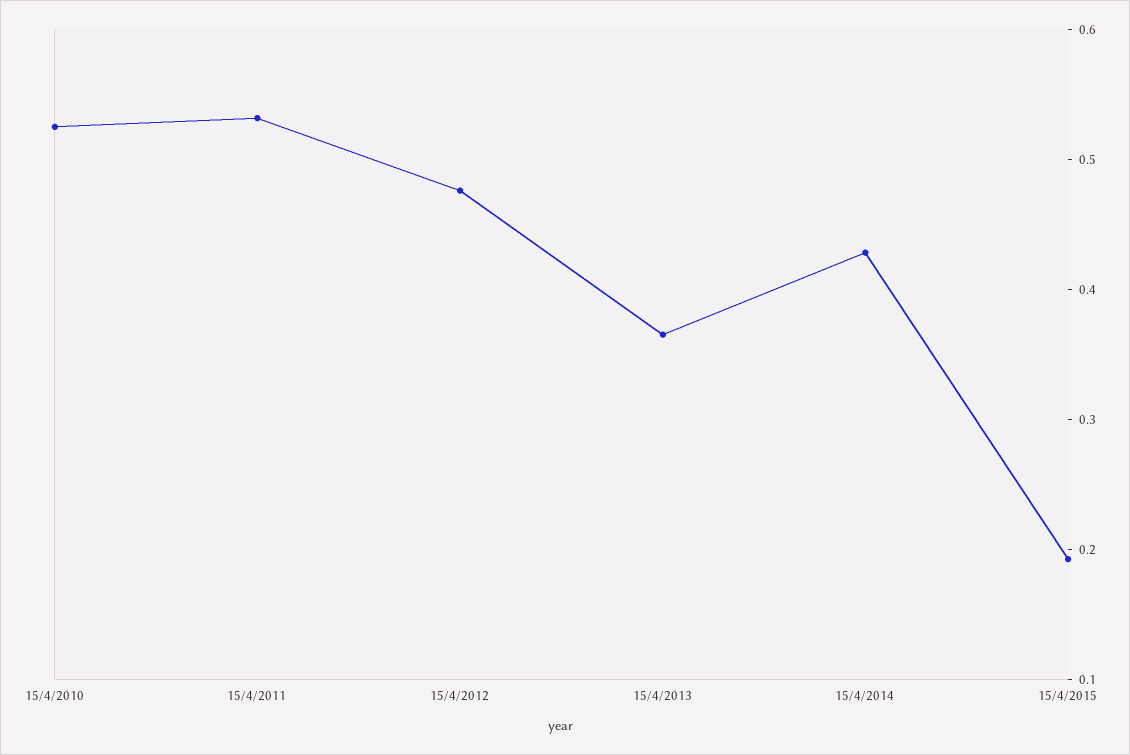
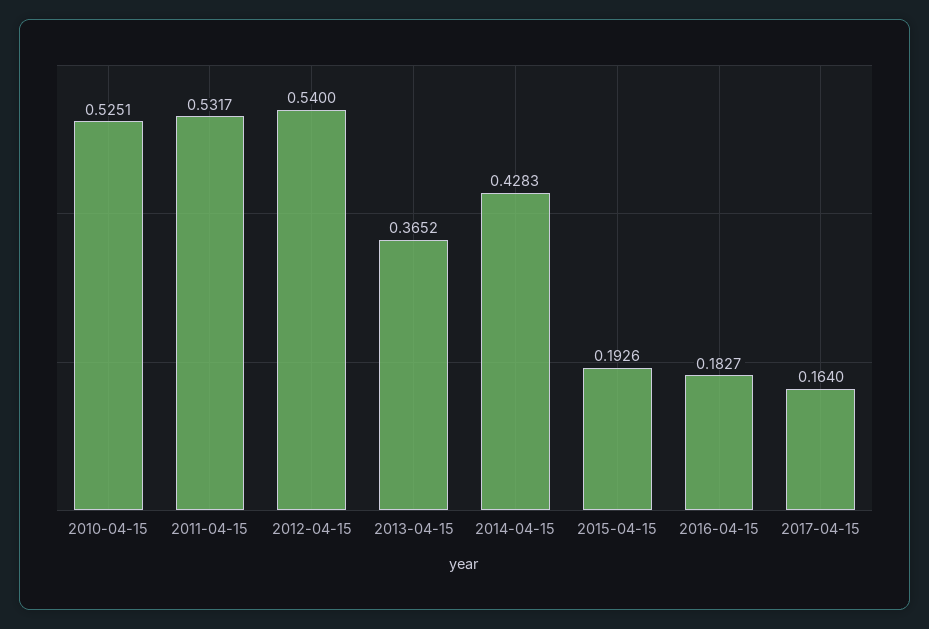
15/4/2012: 0.48 -> 0.54
2016-04-15: none -> 0.1827
2017-04-15: none -> 0.164

